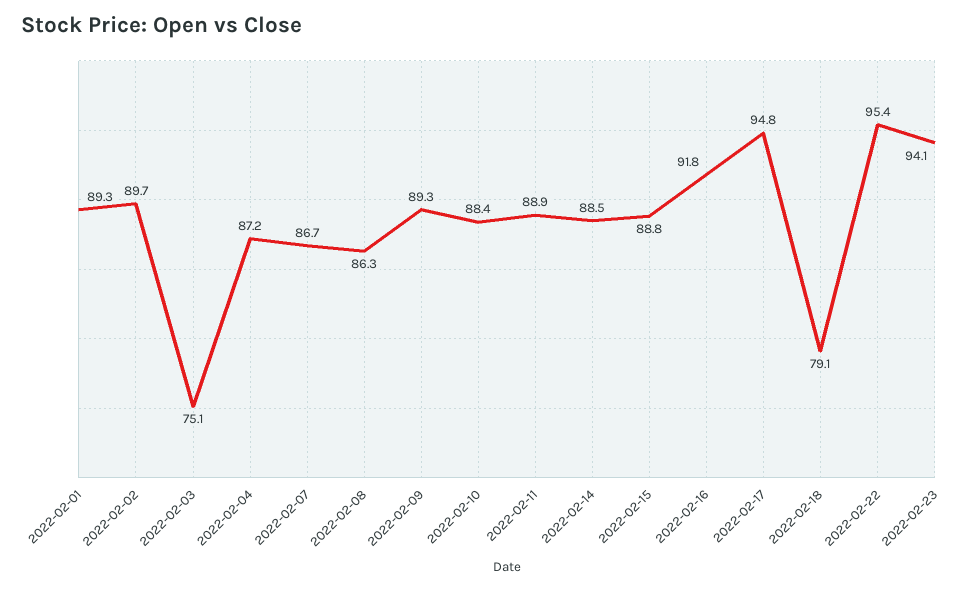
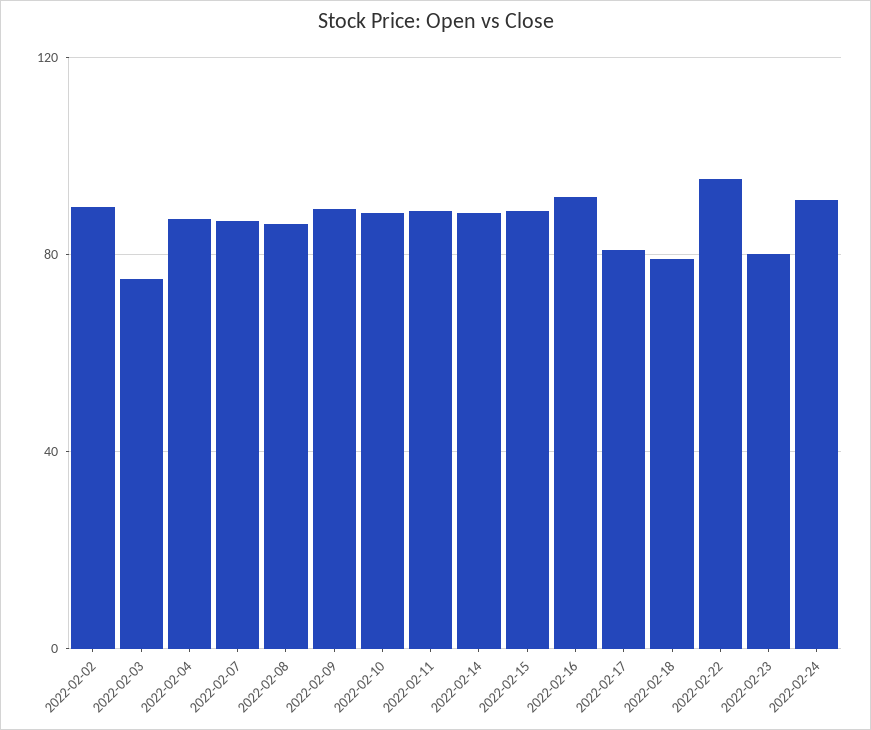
2022-02-01: 89.3 -> none
2022-02-17: 94.8 -> 80
2022-02-23: 94.1 -> 80
2022-02-24: none -> 90

